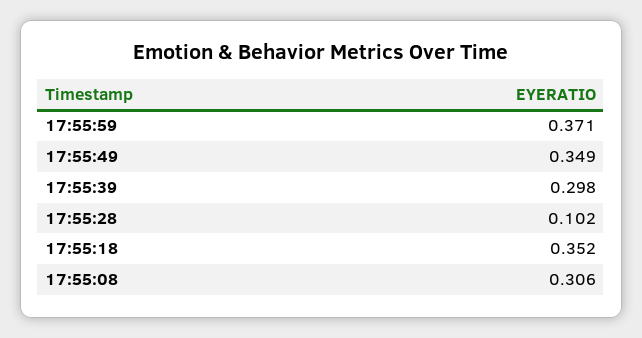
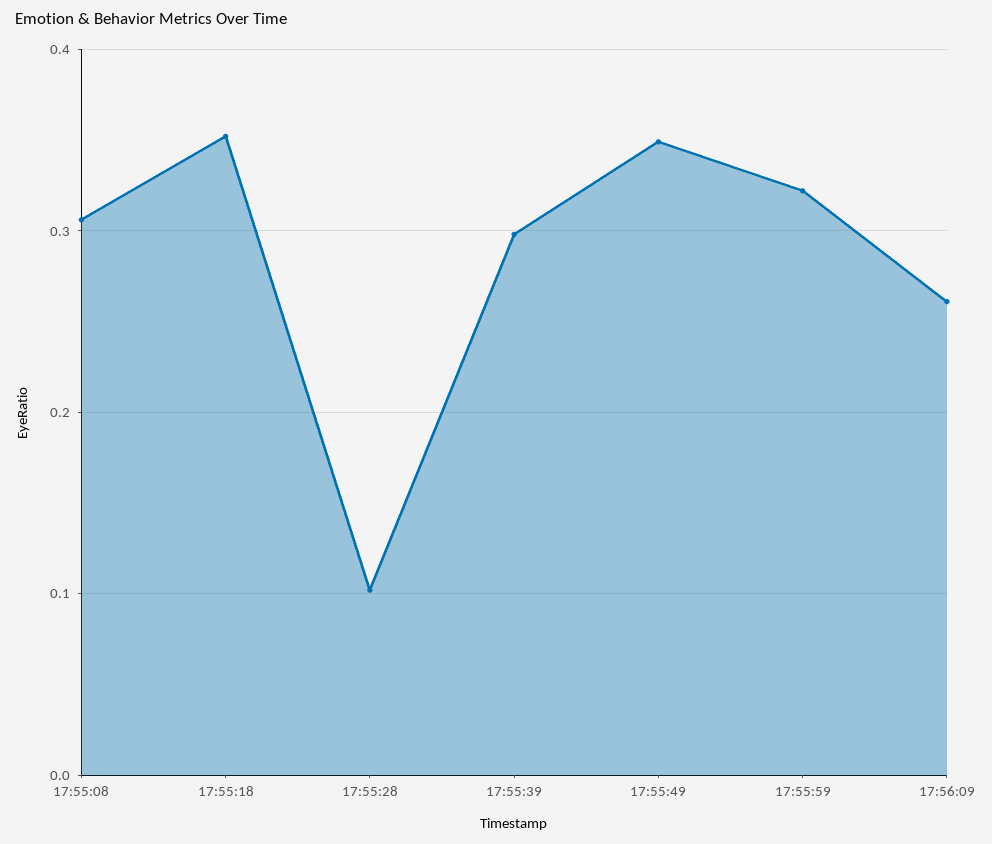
17:55:59: 0.371 -> 0.32
17:56:09: none -> 0.26

